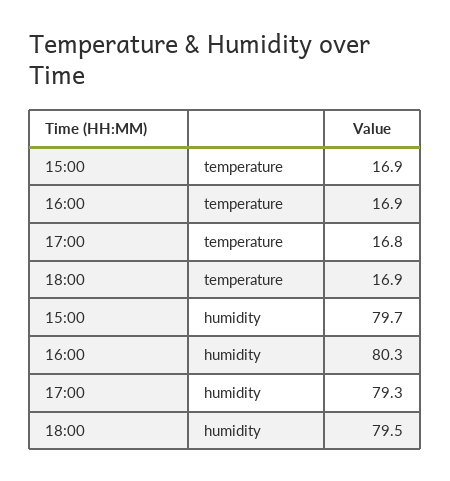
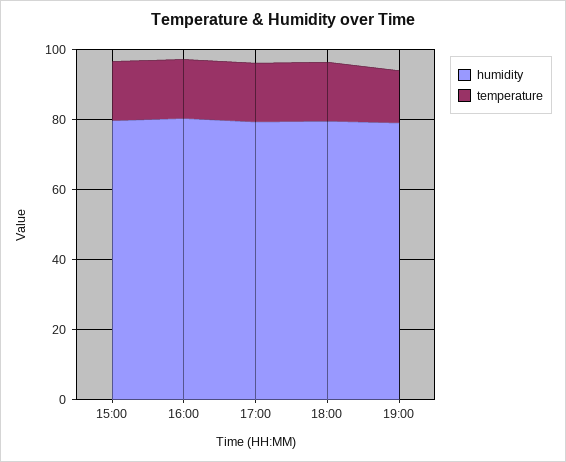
humidity, 19:00: none -> 80
temperature, 19:00: none -> 15

